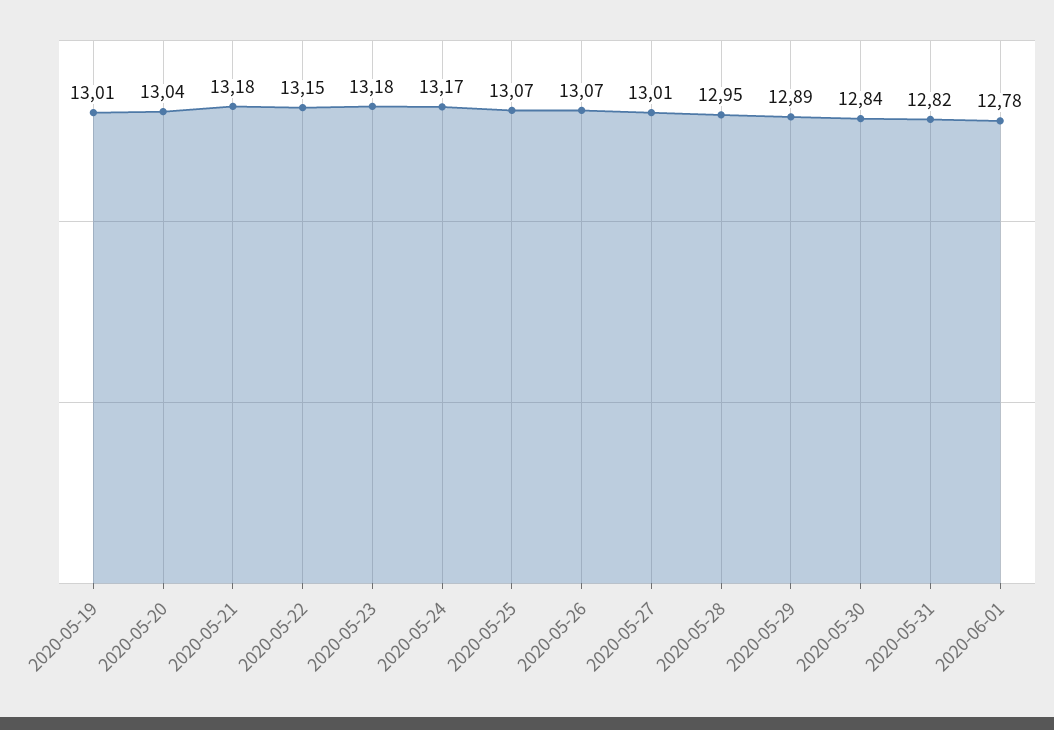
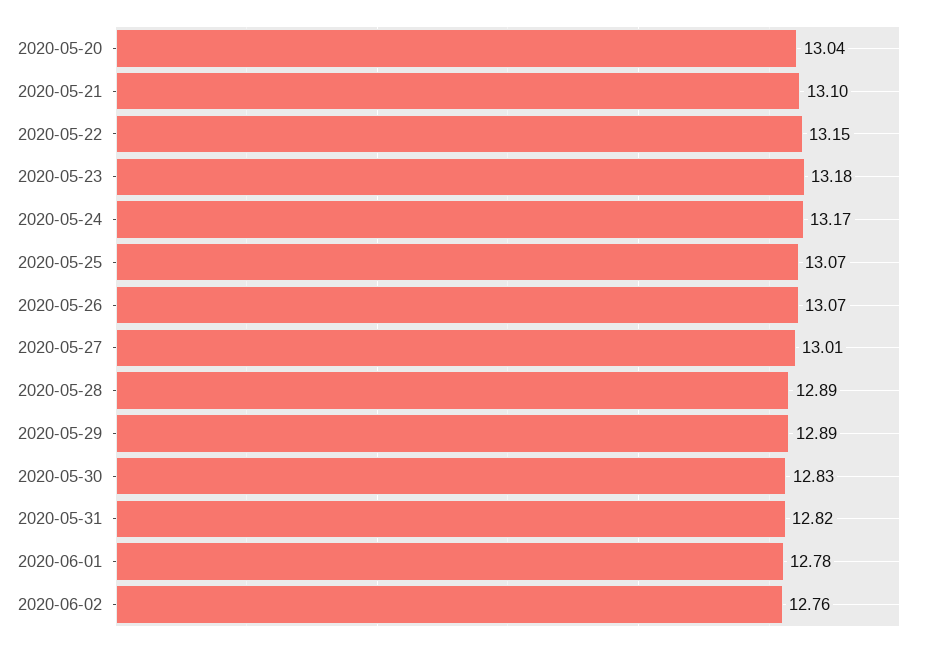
2020-05-19: 13.01 -> none
2020-05-21: 13.18 -> 13.1
2020-05-28: 12.95 -> 12.89
2020-05-30: 12.84 -> 12.83
2020-06-02: none -> 12.76

